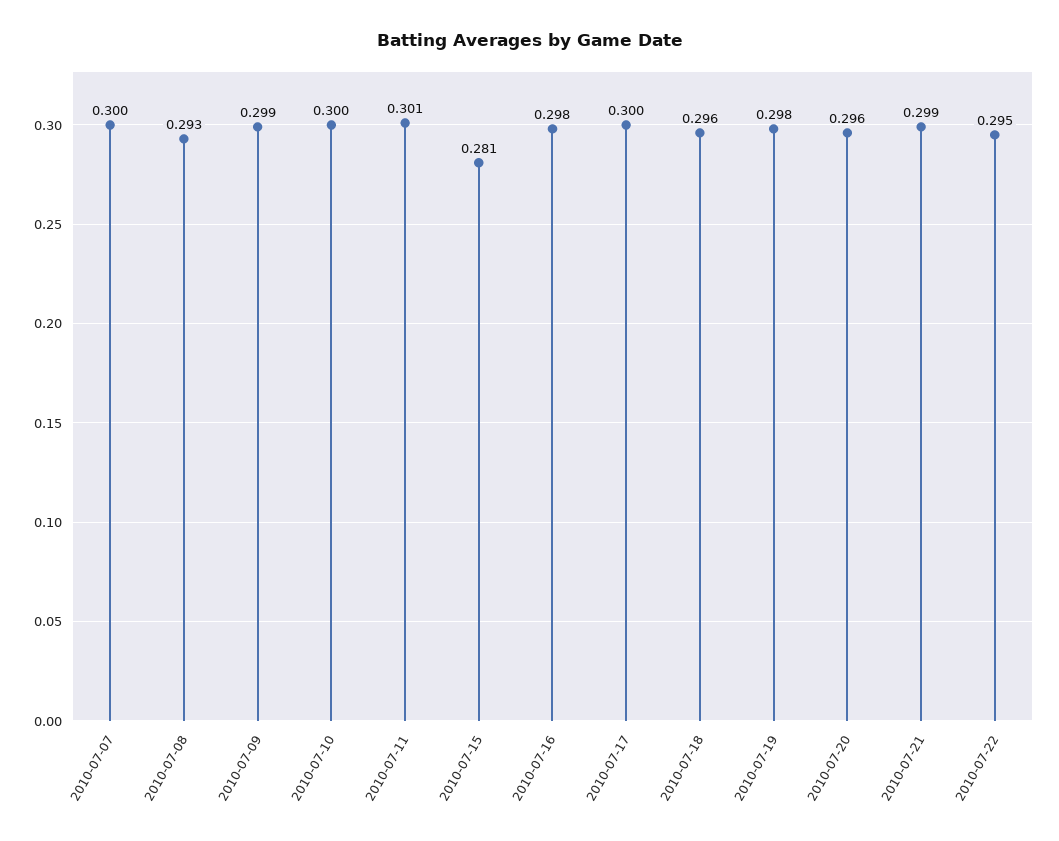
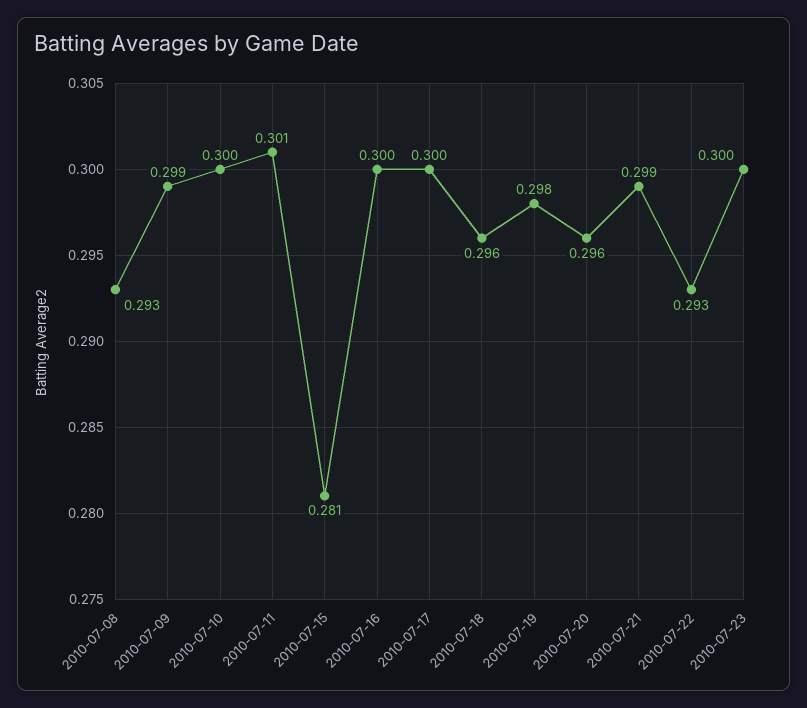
2010-07-07: 0.3 -> none
2010-07-16: 0.298 -> 0.3
2010-07-22: 0.295 -> 0.293
2010-07-23: none -> 0.3

